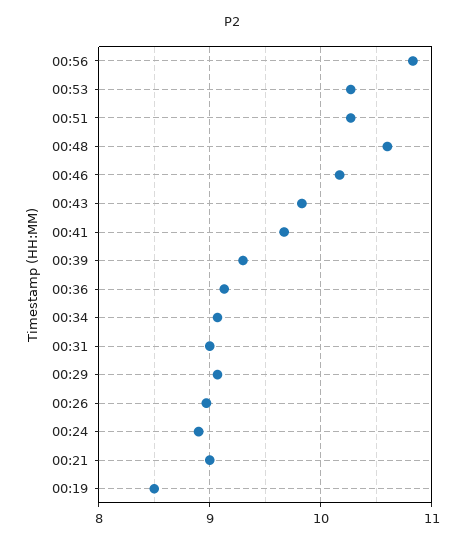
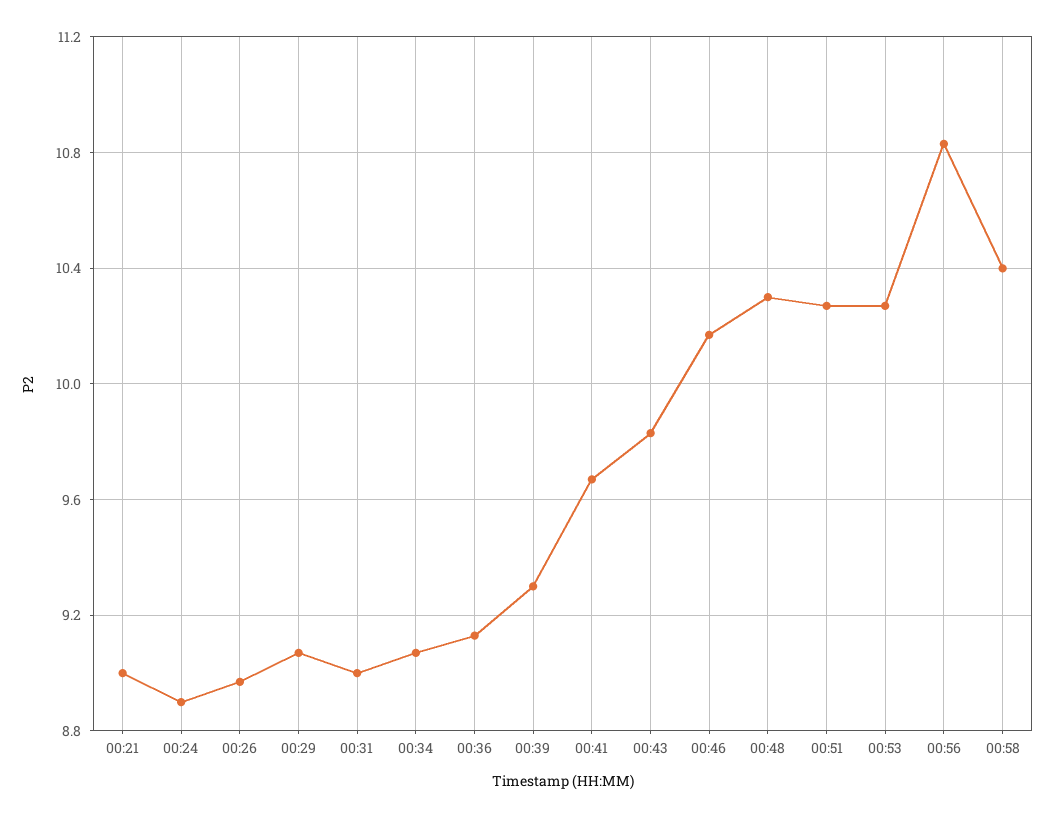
00:48: 10.6 -> 10.3
00:19: 8.5 -> none
00:58: none -> 10.4

